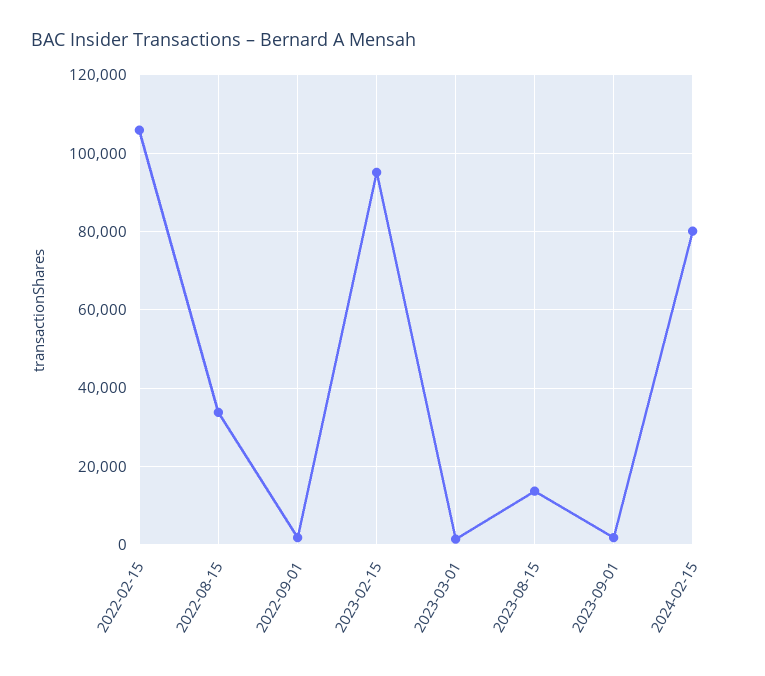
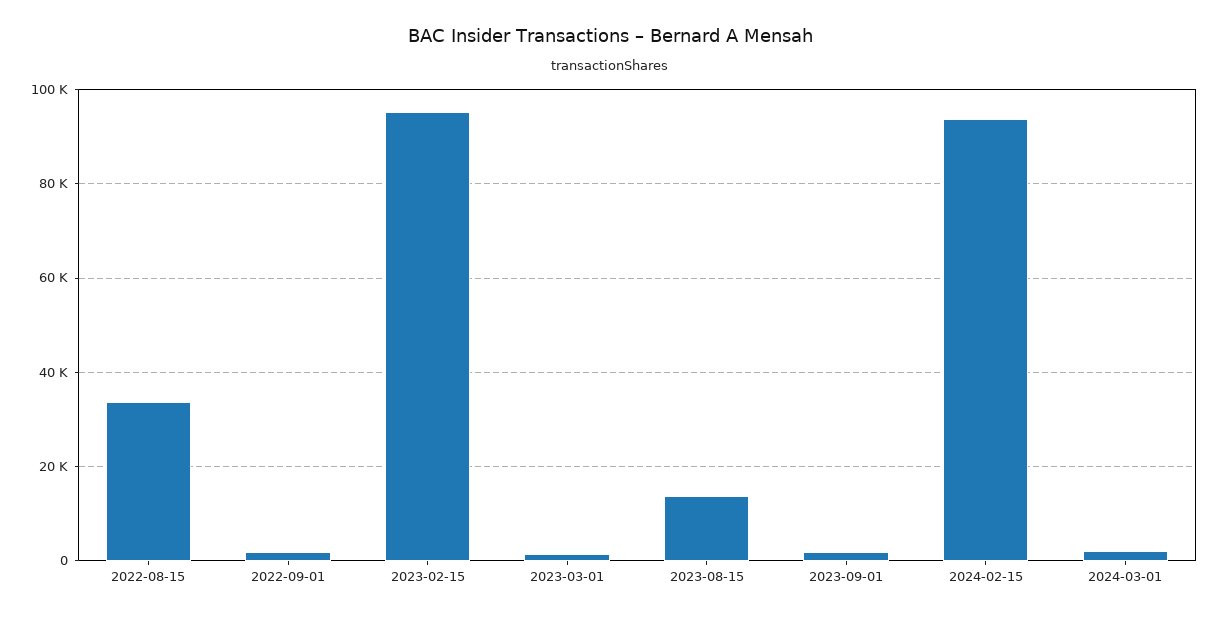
2022-02-15: 106000 -> none
2024-02-15: 80000 -> 94000
2024-03-01: none -> 2000

